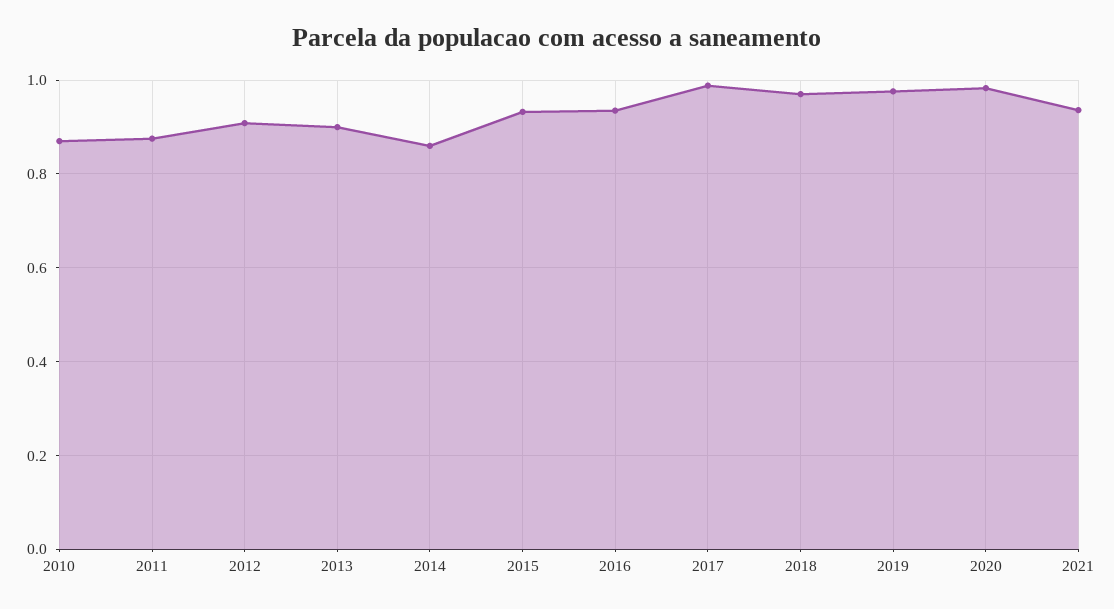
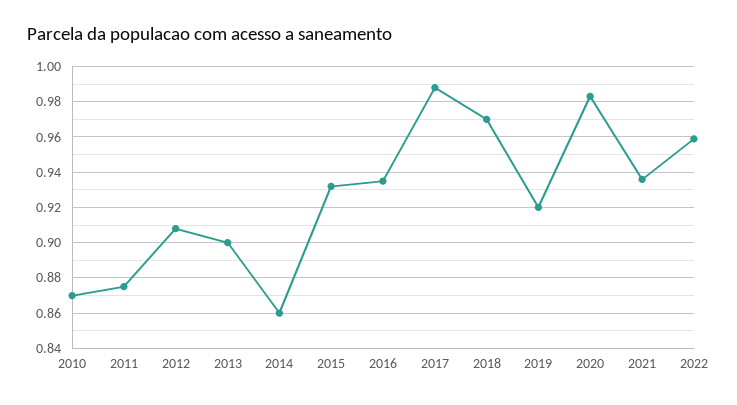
2019: 0.98 -> 0.92
2022: none -> 0.96

